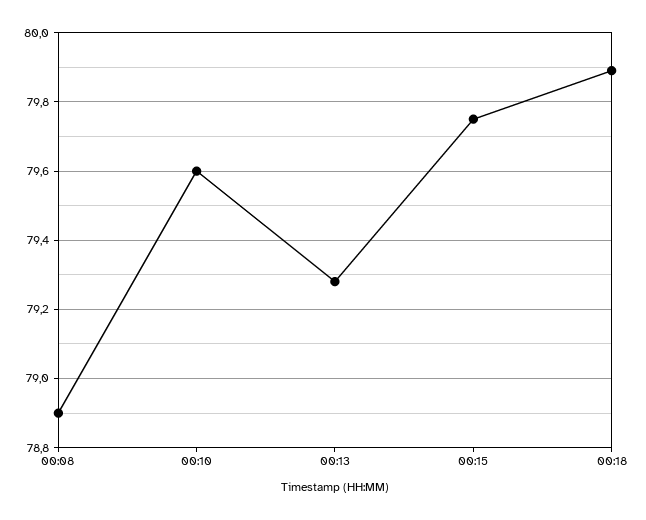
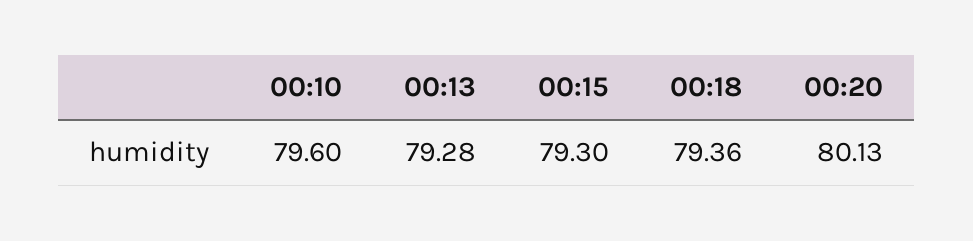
00:08: 78.9 -> none
00:15: 79.75 -> 79.3
00:18: 79.9 -> 79.36
00:20: none -> 80.13

